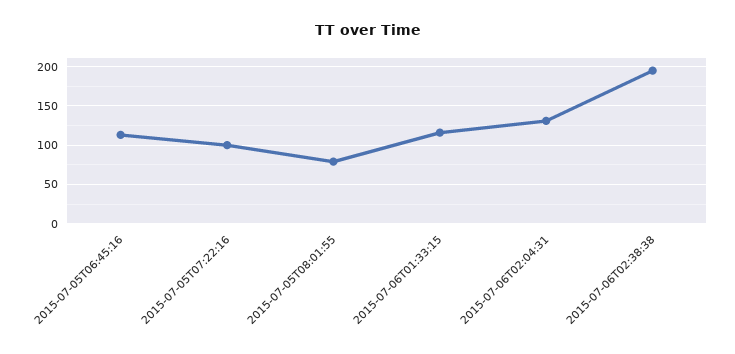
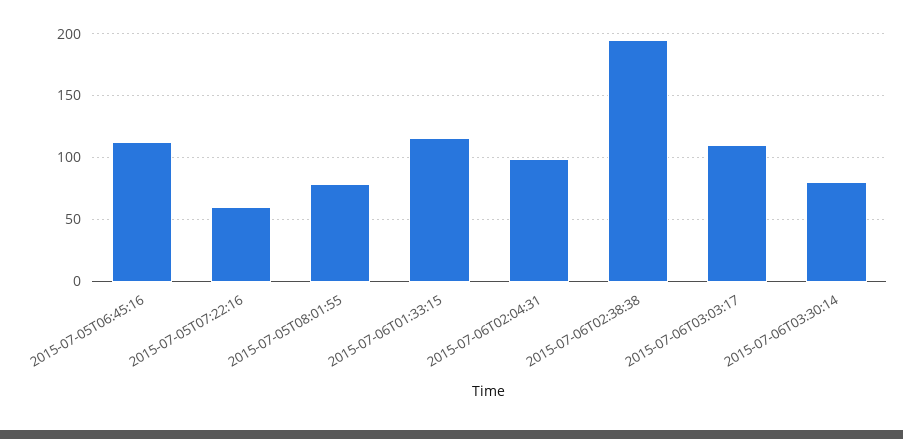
2015-07-05T07:22:16: 100 -> 60
2015-07-06T02:04:31: 130 -> 100
2015-07-06T03:03:17: none -> 110
2015-07-06T03:30:14: none -> 80

